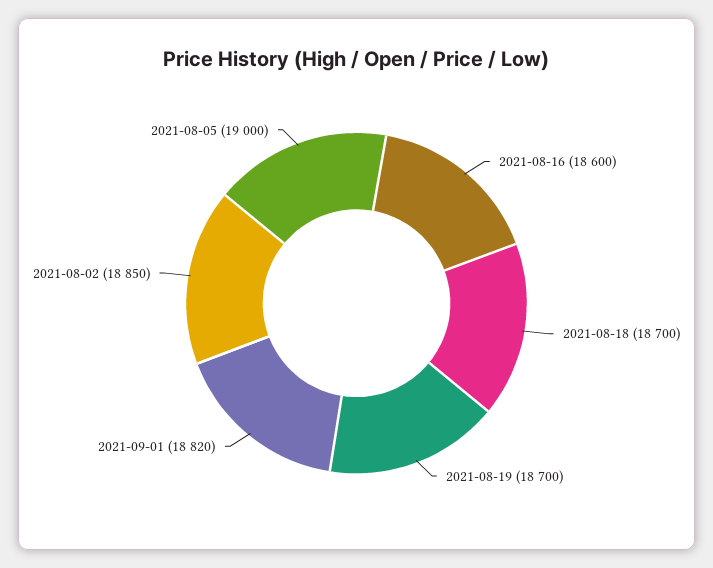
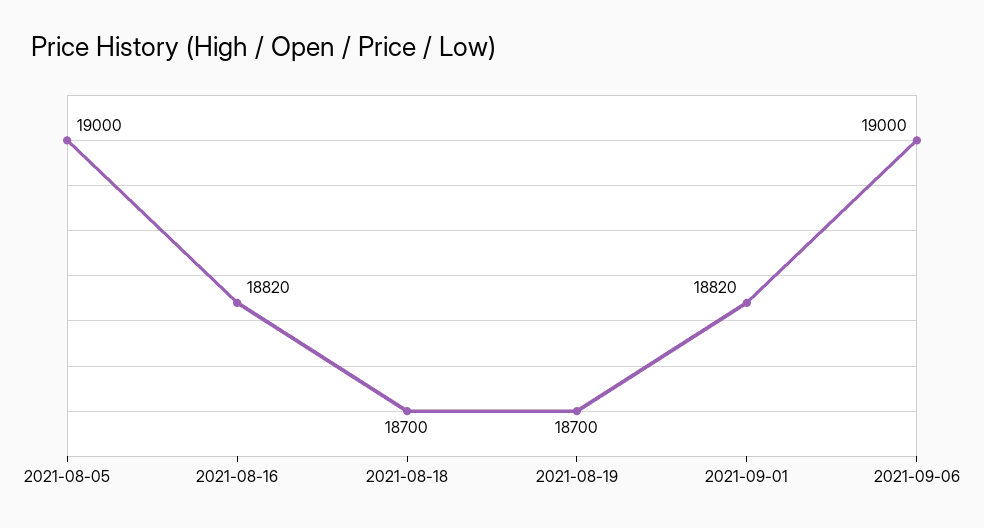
2021-08-16: 18600 -> 18820
2021-08-02: 18850 -> none
2021-09-06: none -> 19000

